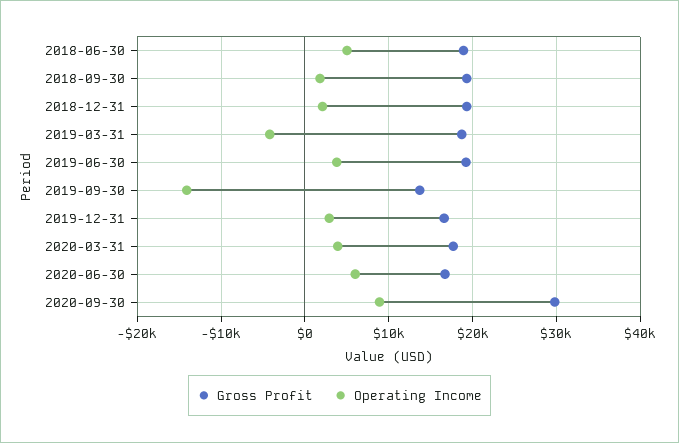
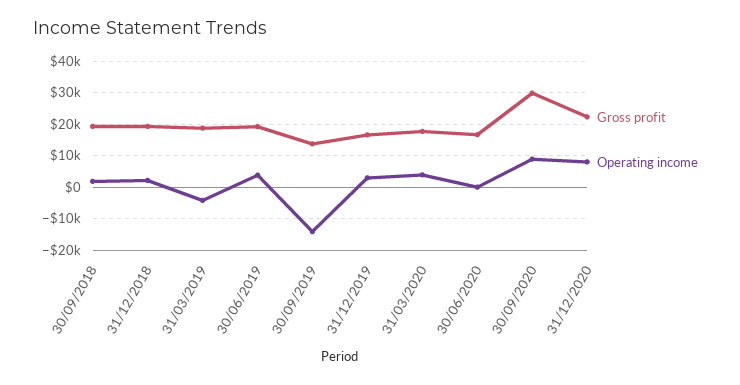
Gross Profit, 2018-06-30: 19000 -> none
Operating Income, 2018-06-30: 5000 -> none
Operating Income, 2020-06-30: 6000 -> 0
Gross Profit, 31/12/2020: none -> 22000
Operating Income, 31/12/2020: none -> 8000

